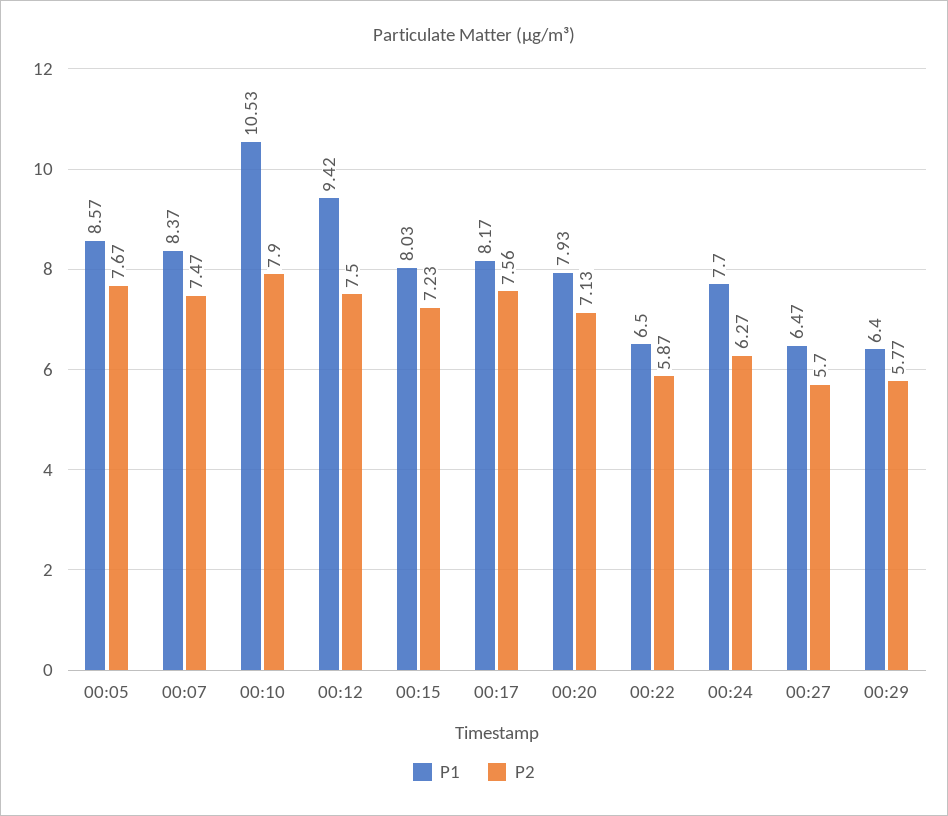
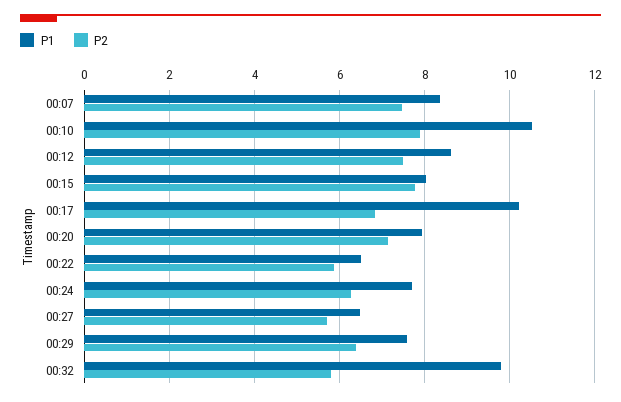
P1, 00:05: 8.57 -> none
P2, 00:05: 7.67 -> none
P1, 00:12: 9.42 -> 8.6
P2, 00:15: 7.23 -> 7.8
P1, 00:17: 8.17 -> 10.2
P2, 00:17: 7.56 -> 6.8
P1, 00:29: 6.4 -> 7.6
P2, 00:29: 5.77 -> 6.4
P1, 00:32: none -> 9.8
P2, 00:32: none -> 5.8

